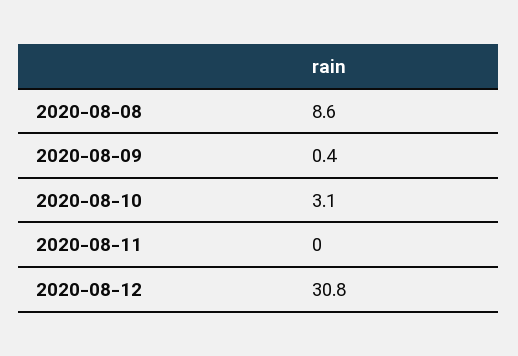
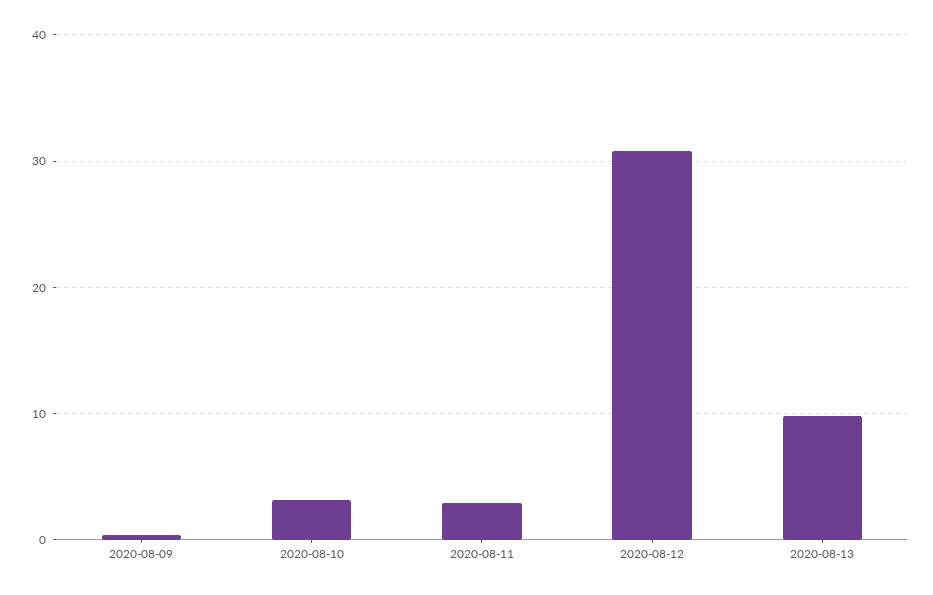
2020-08-08: 8.6 -> none
2020-08-11: 0 -> 3
2020-08-13: none -> 10

